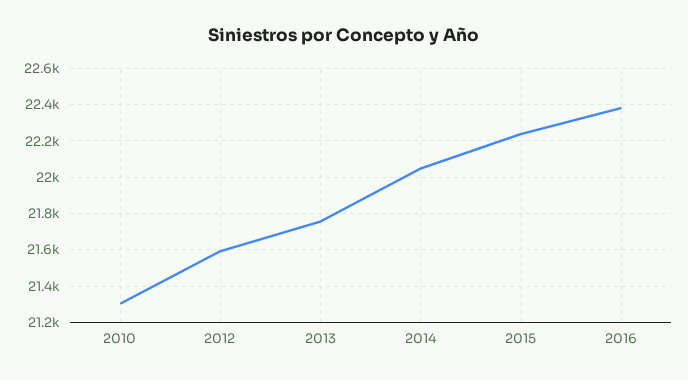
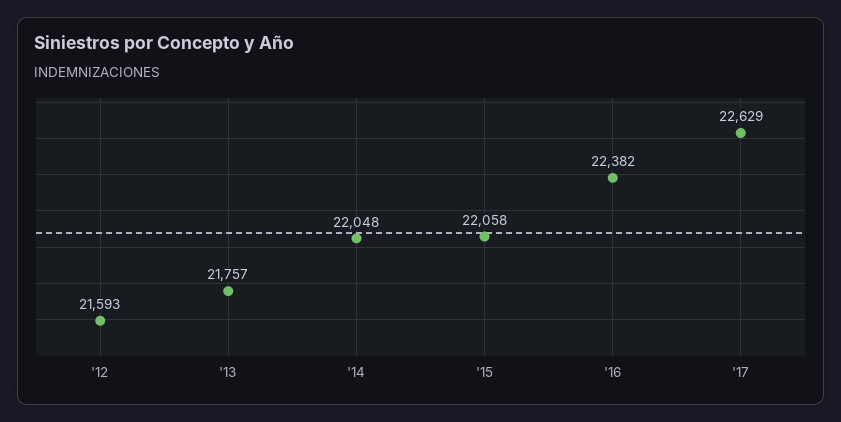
2010: 21300 -> none
2015: 22250 -> 22058
'17: none -> 22629

